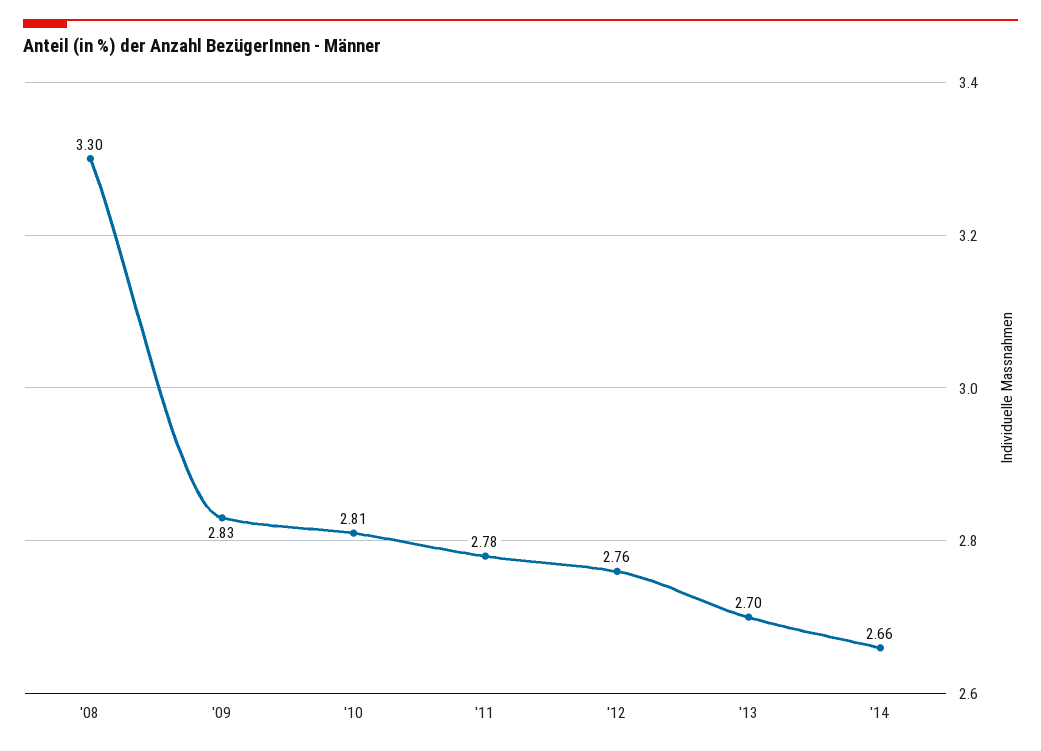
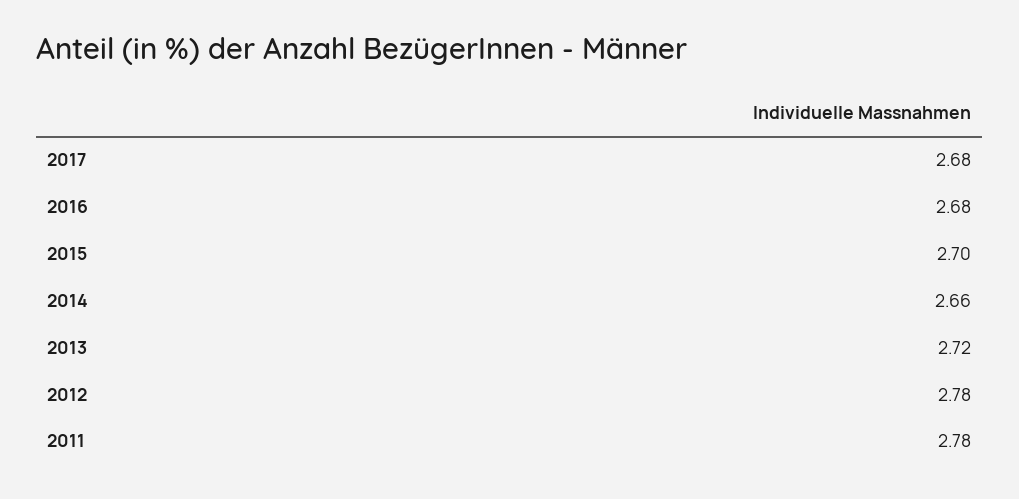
'08: 3.3 -> none
'09: 2.83 -> none
'10: 2.81 -> none
'12: 2.76 -> 2.78
'13: 2.7 -> 2.72
2017: none -> 2.68
2016: none -> 2.68
2015: none -> 2.7

